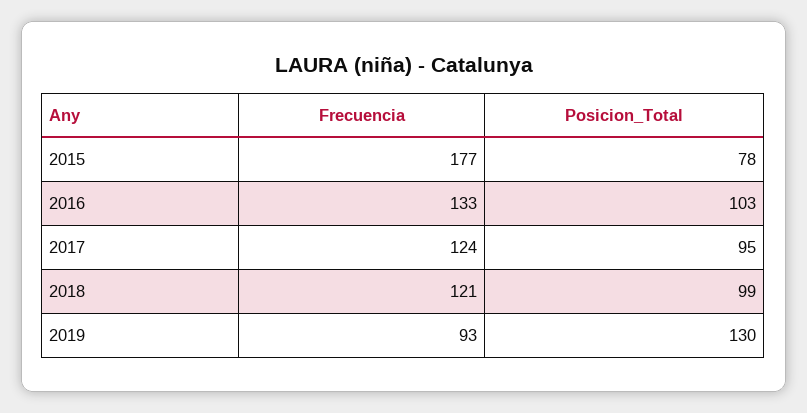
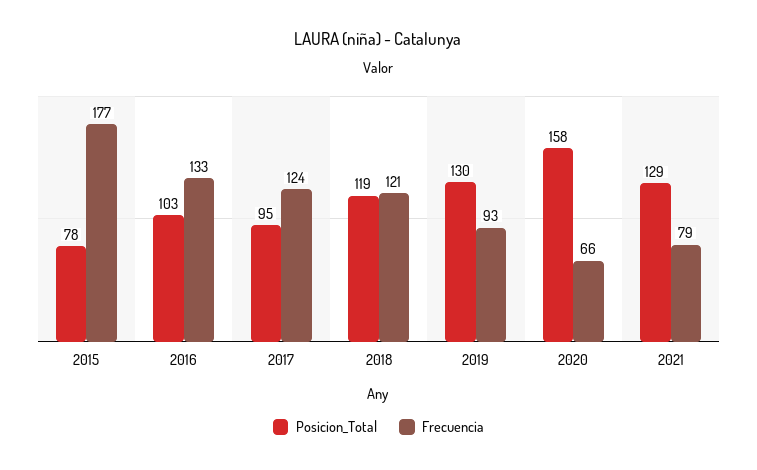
Posicion_Total, 2018: 99 -> 119
Posicion_Total, 2020: none -> 158
Frecuencia, 2020: none -> 66
Posicion_Total, 2021: none -> 129
Frecuencia, 2021: none -> 79

